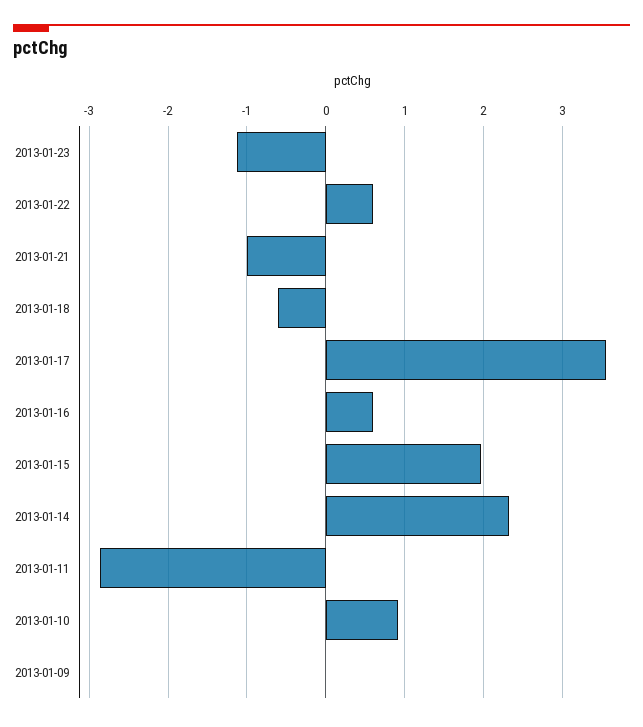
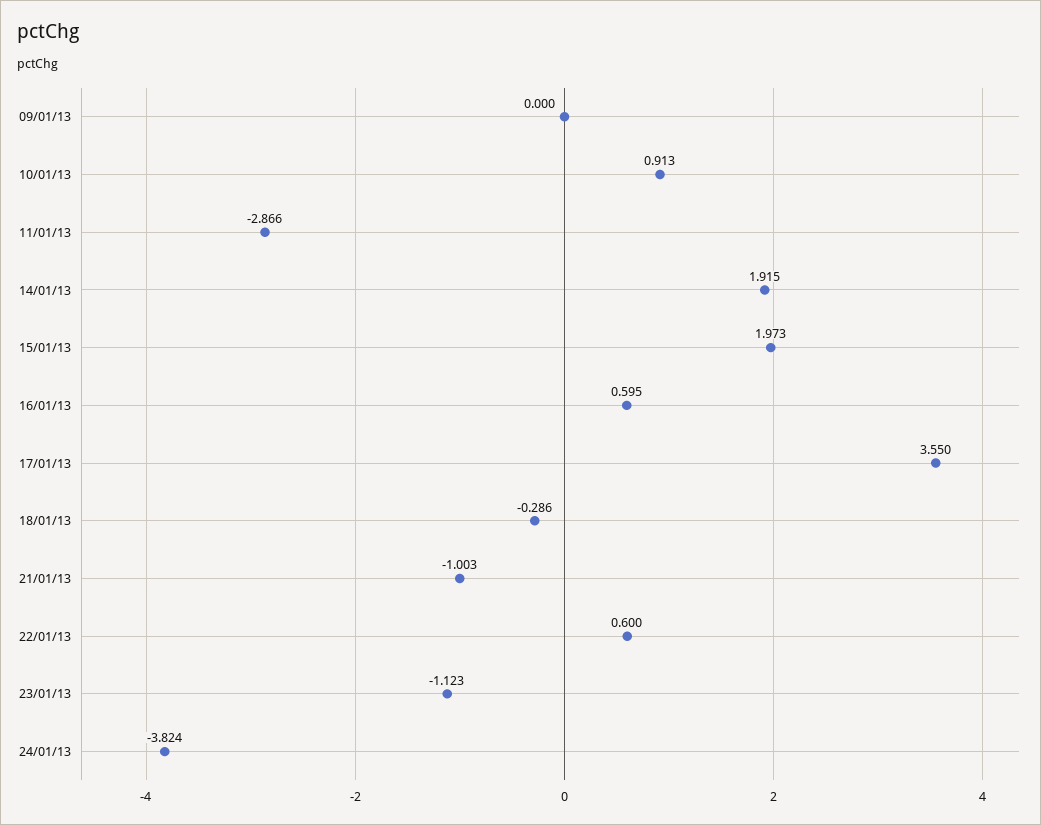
2013-01-18: -0.6 -> -0.286
2013-01-14: 2.3 -> 1.915
24/01/13: none -> -3.824

